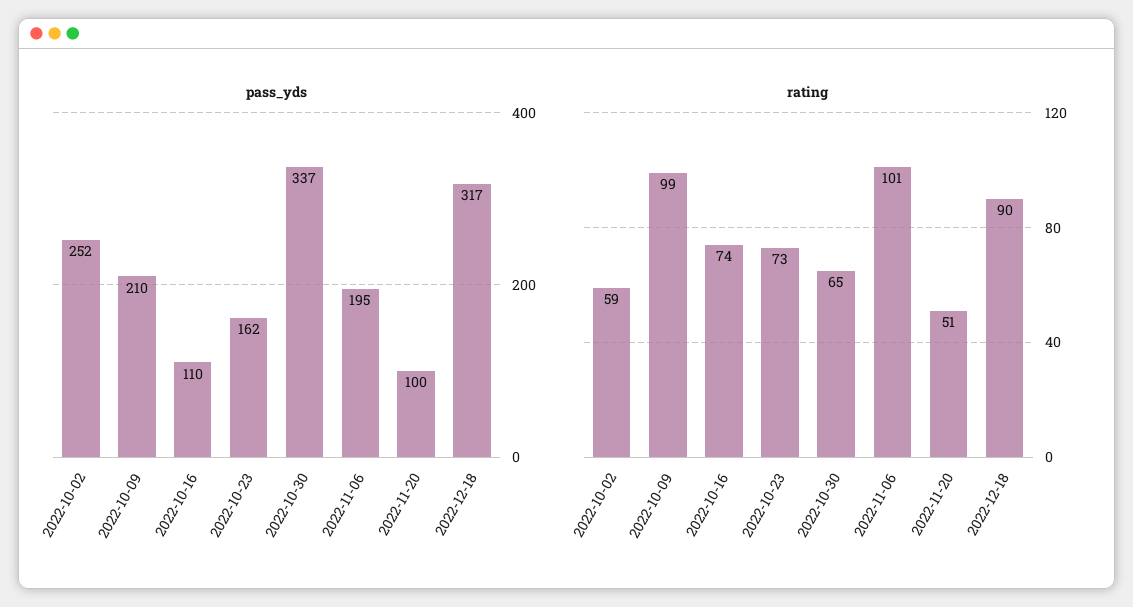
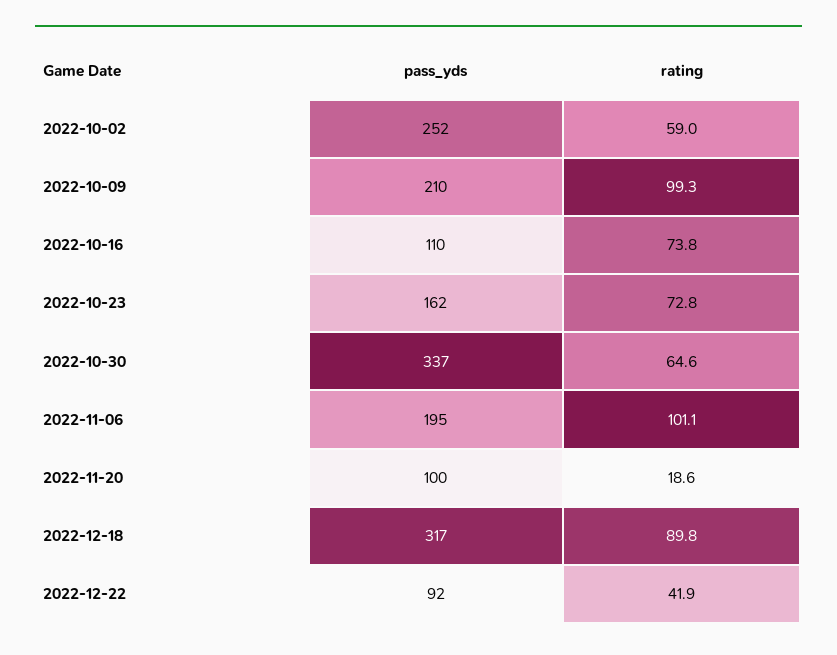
rating, 2022-11-20: 51 -> 18.6
pass_yds, 2022-12-22: none -> 92
rating, 2022-12-22: none -> 41.9

